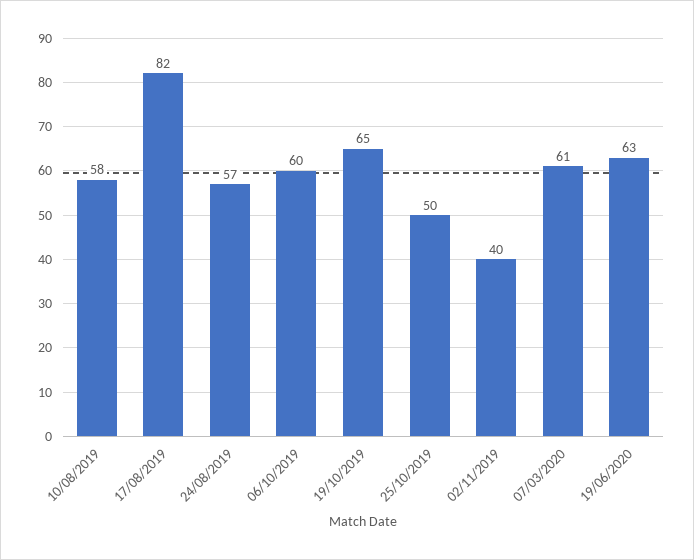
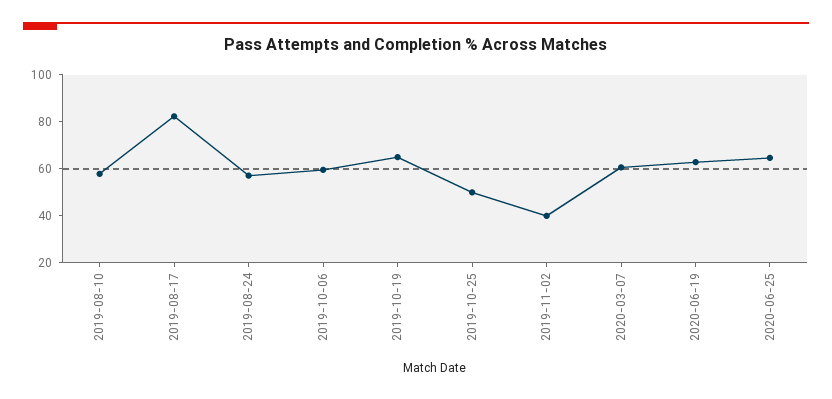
2020-06-25: none -> 65

